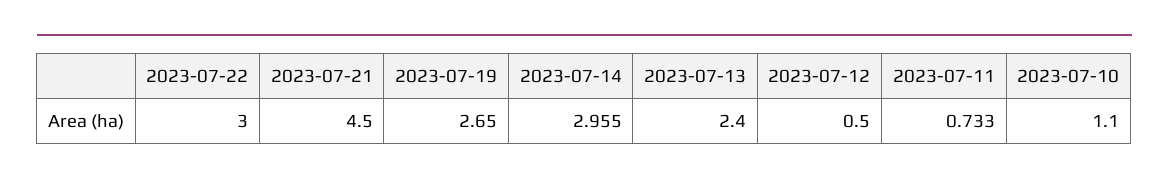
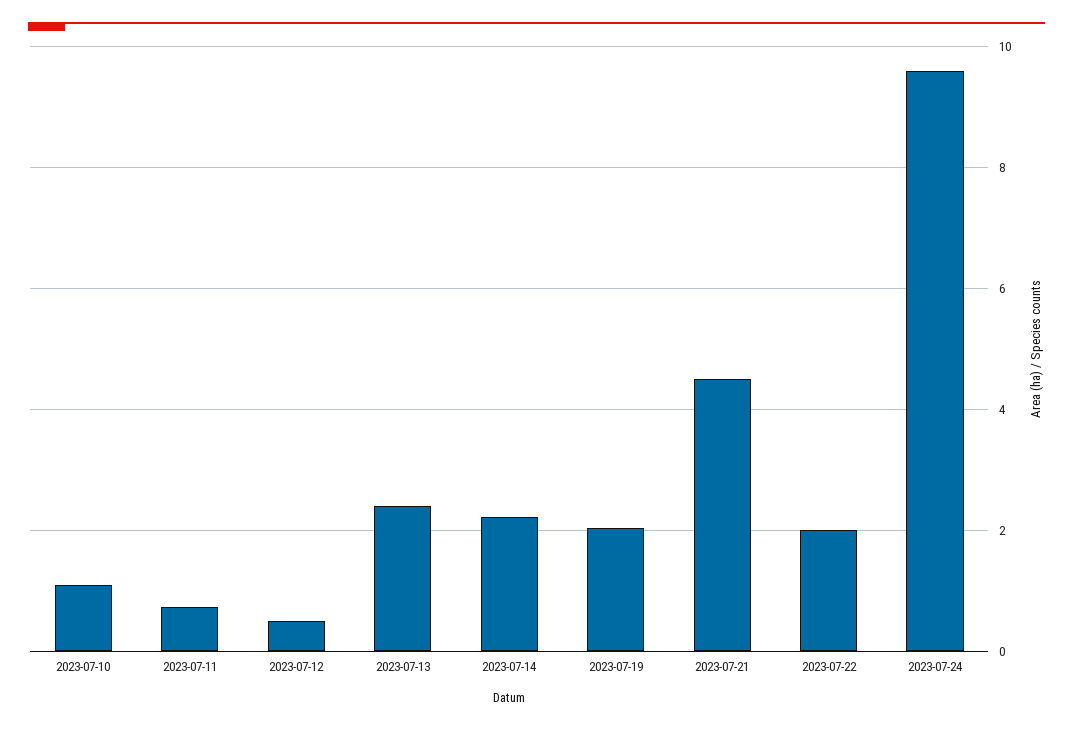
2023-07-22: 3 -> 2
2023-07-19: 2.65 -> 2
2023-07-14: 2.955 -> 2.2
2023-07-24: none -> 9.6

